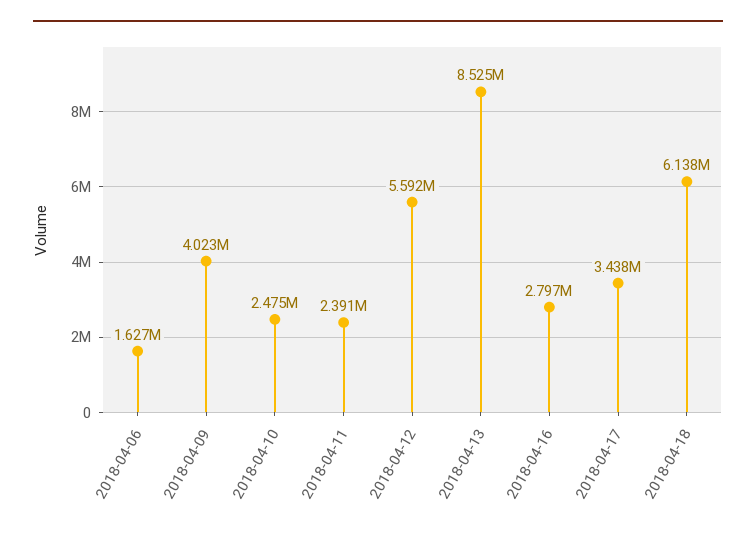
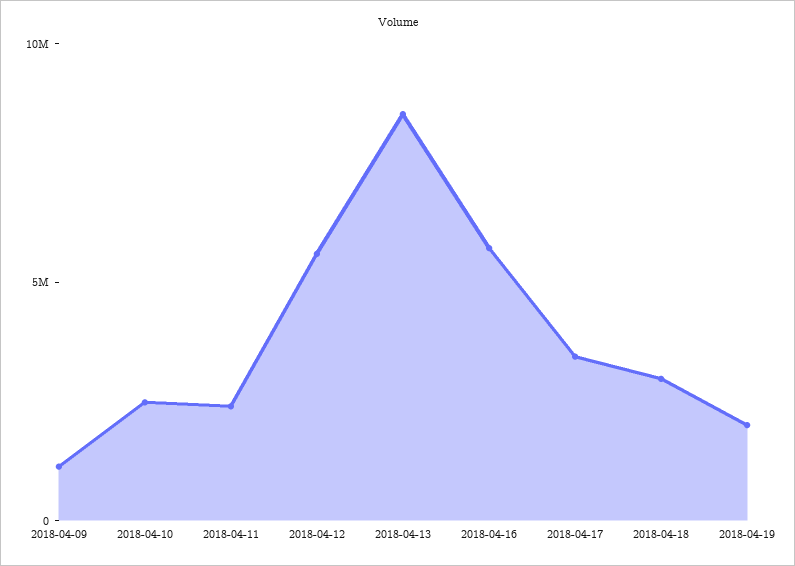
2018-04-06: 1627000 -> none
2018-04-09: 4023000 -> 1000000
2018-04-16: 2797000 -> 6000000
2018-04-18: 6138000 -> 3000000
2018-04-19: none -> 2000000

